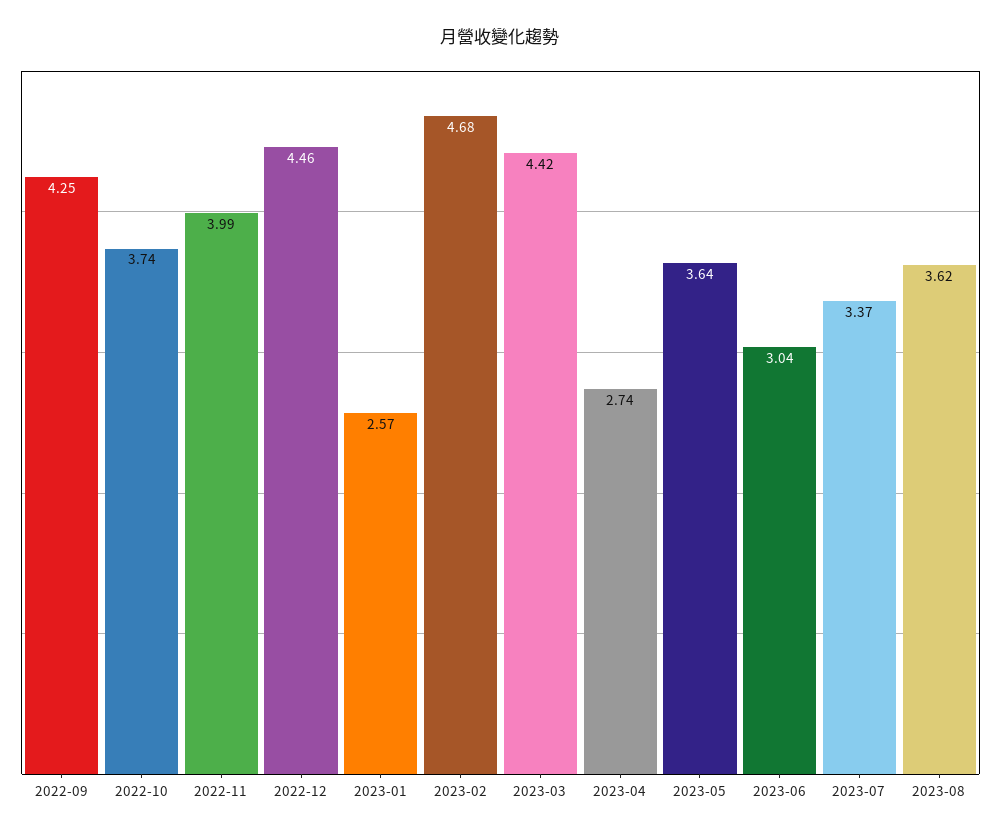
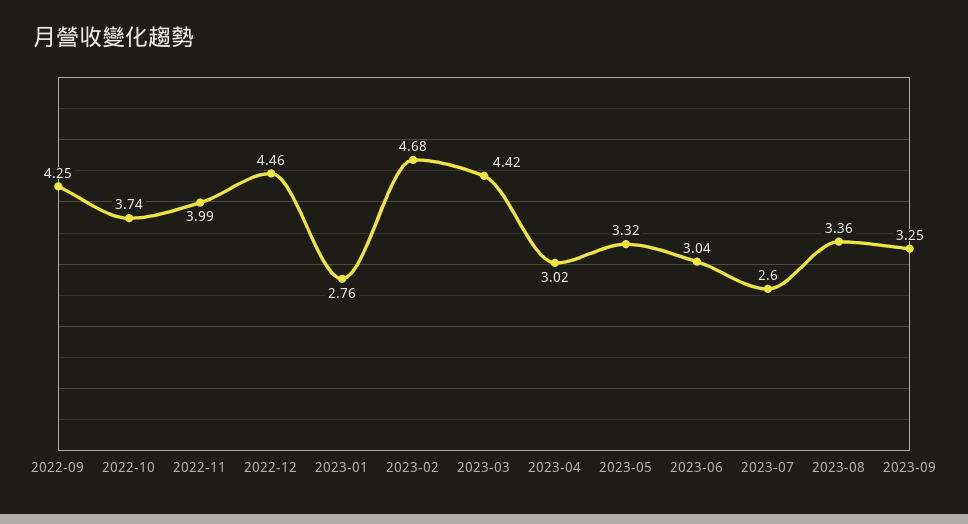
2023-01: 2.57 -> 2.76
2023-04: 2.74 -> 3.02
2023-05: 3.64 -> 3.32
2023-07: 3.37 -> 2.6
2023-08: 3.62 -> 3.36
2023-09: none -> 3.25

